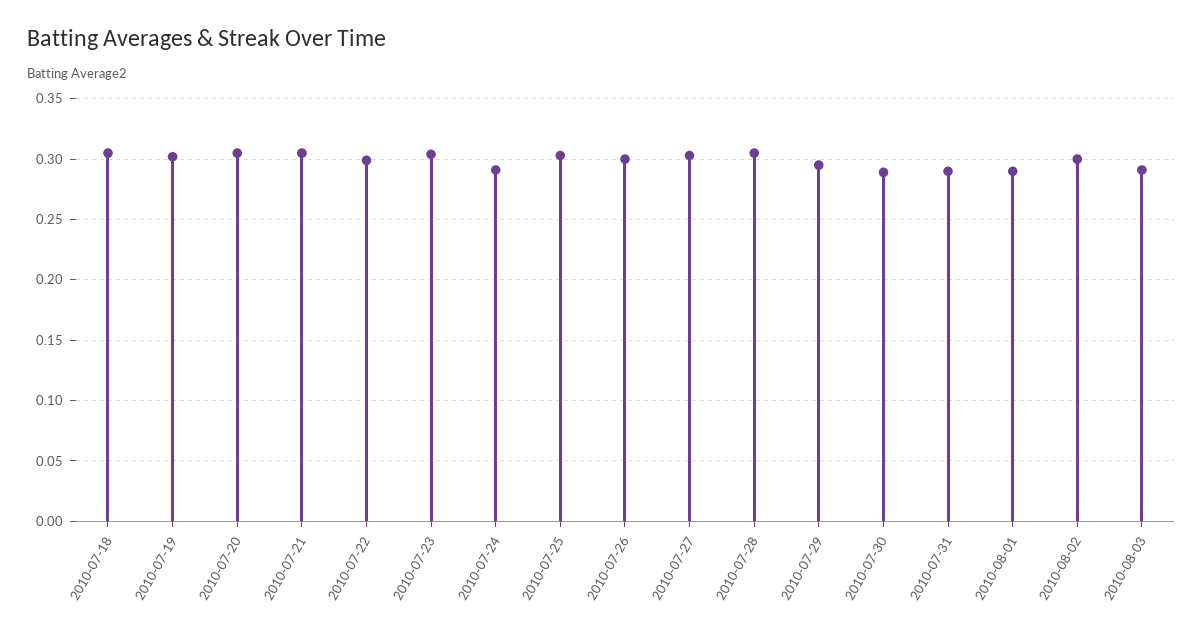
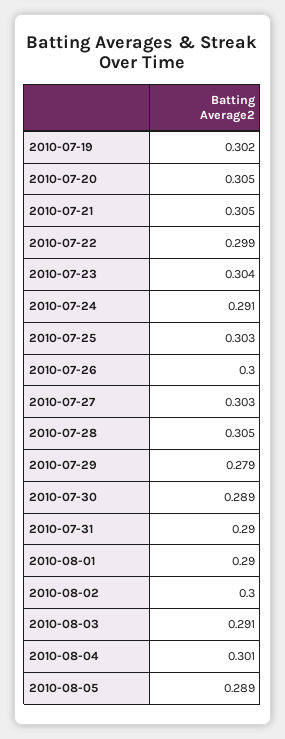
2010-07-18: 0.305 -> none
2010-07-29: 0.295 -> 0.279
2010-08-04: none -> 0.301
2010-08-05: none -> 0.289

